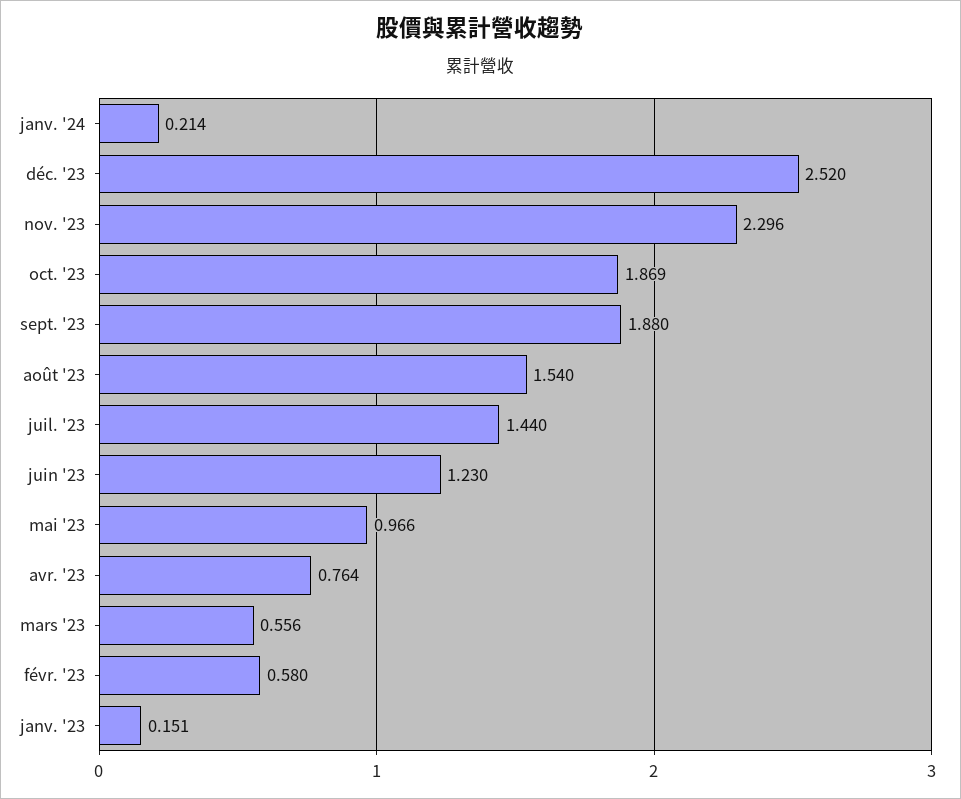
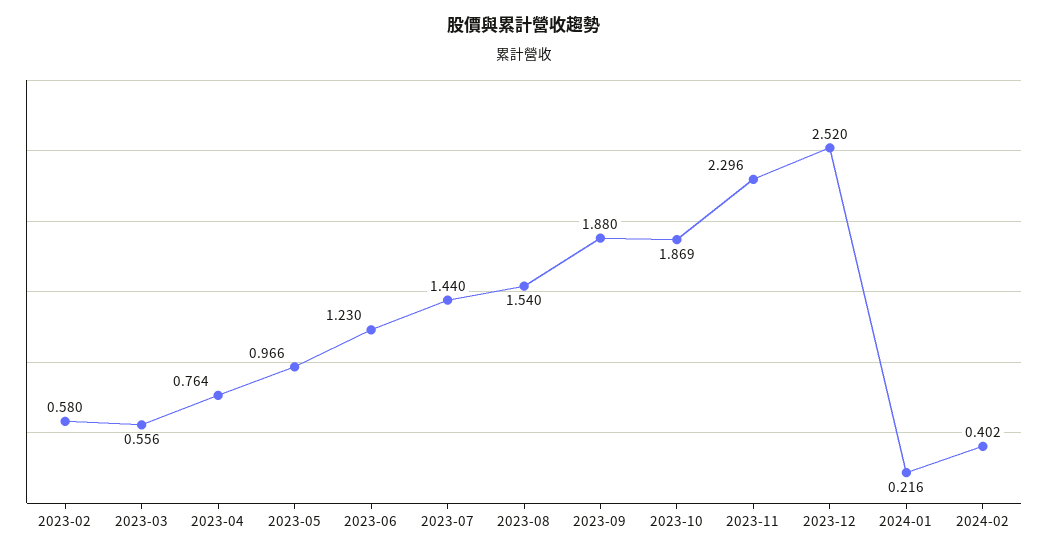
janv. '24: 0.214 -> 0.216
janv. '23: 0.151 -> none
2024-02: none -> 0.402

